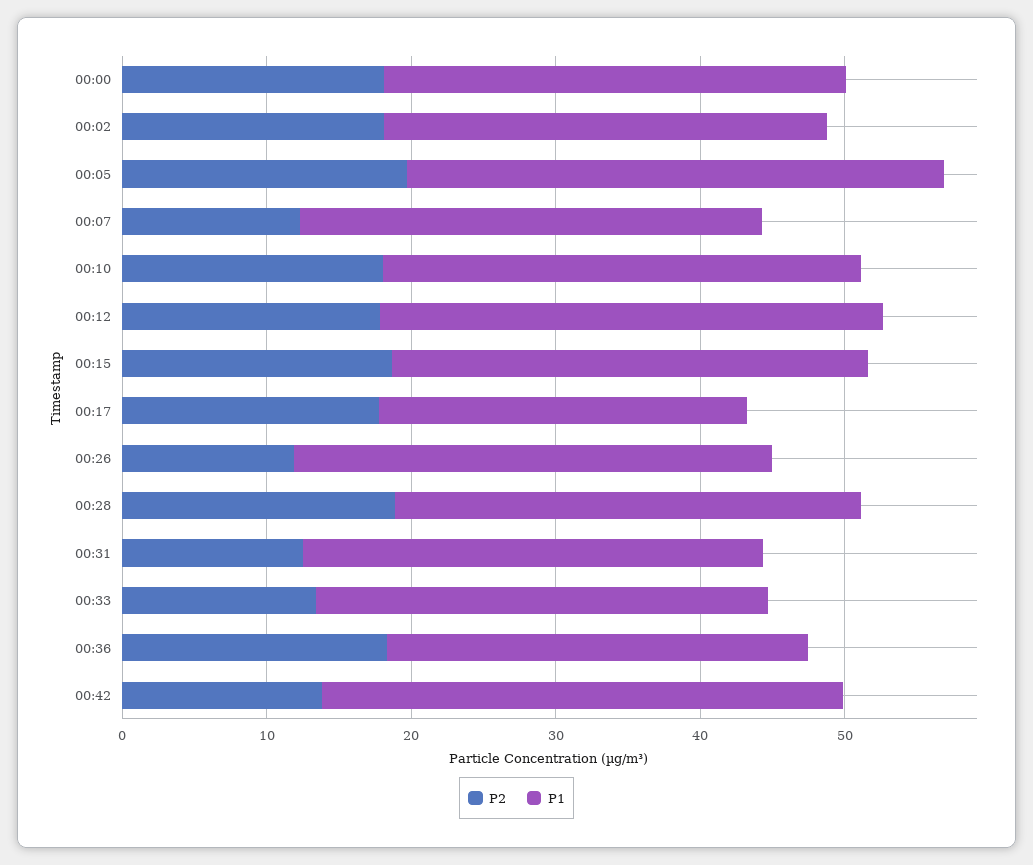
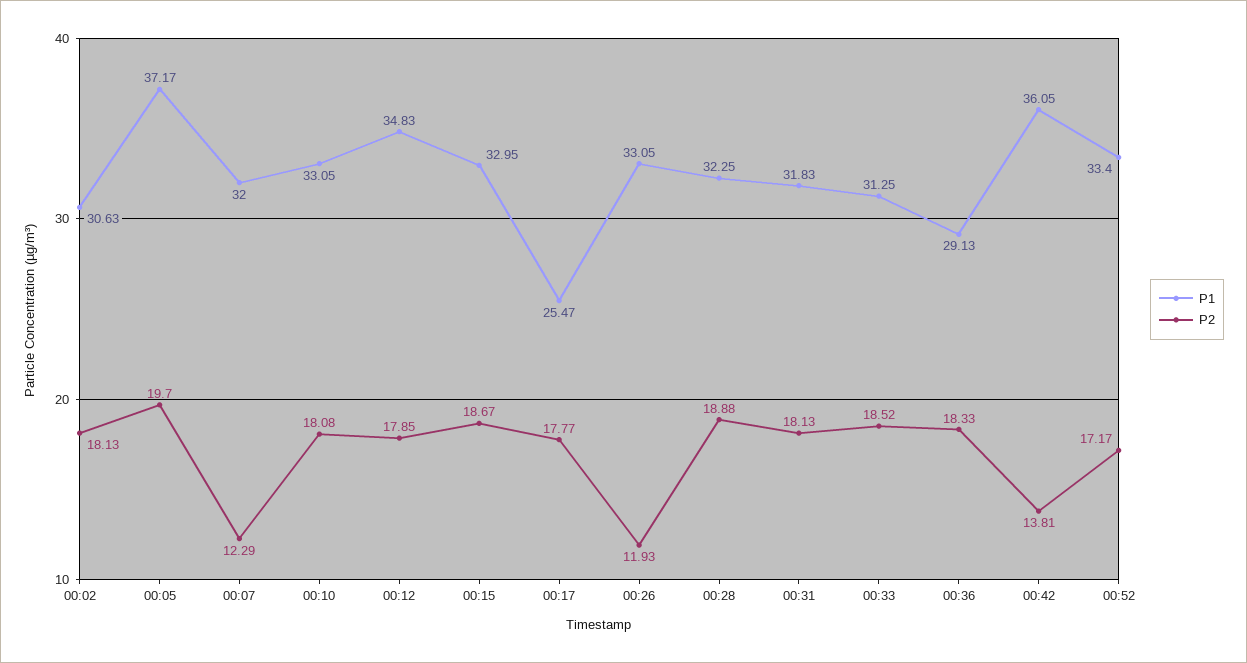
P2, 00:00: 18 -> none
P1, 00:00: 32 -> none
P2, 00:31: 12 -> 18.13
P2, 00:33: 14 -> 18.52
P1, 00:52: none -> 33.4
P2, 00:52: none -> 17.17

